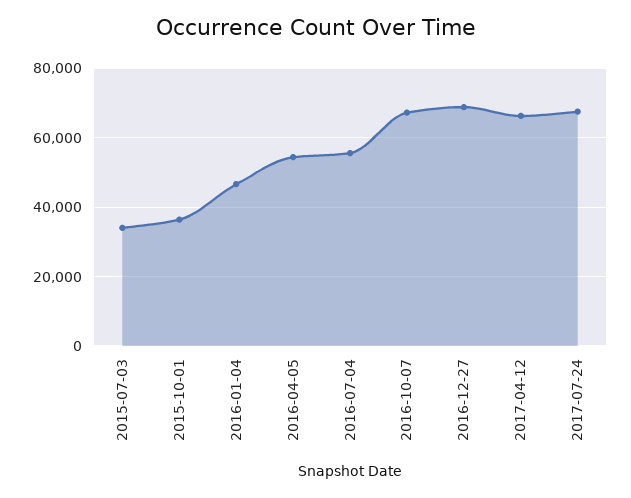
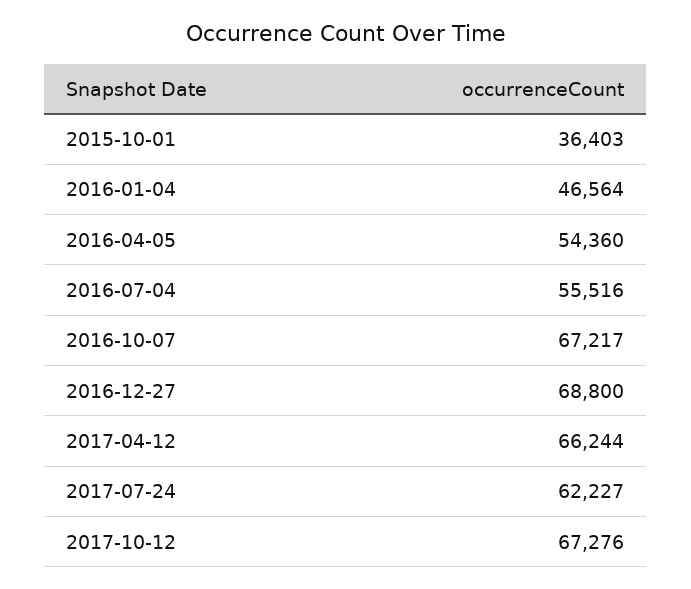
2015-07-03: 34000 -> none
2017-07-24: 68000 -> 62227
2017-10-12: none -> 67276

